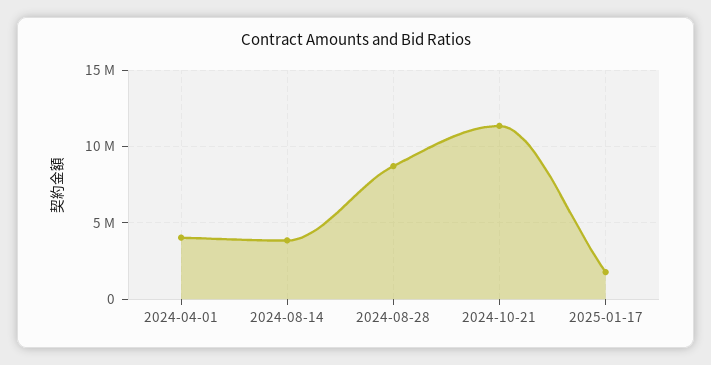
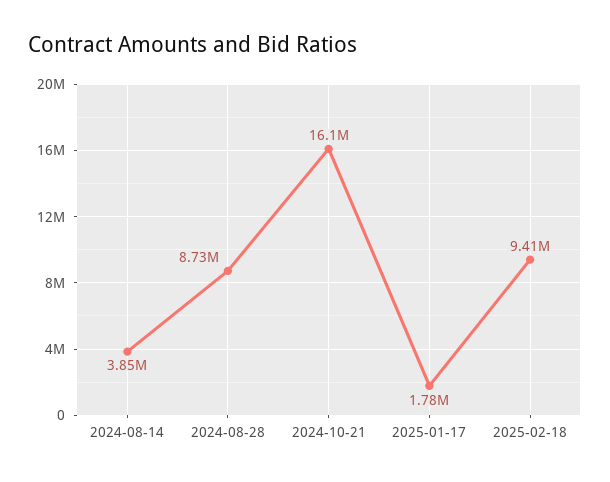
2024-04-01: 4000000 -> none
2024-10-21: 11500000 -> 16100000
2025-02-18: none -> 9410000

